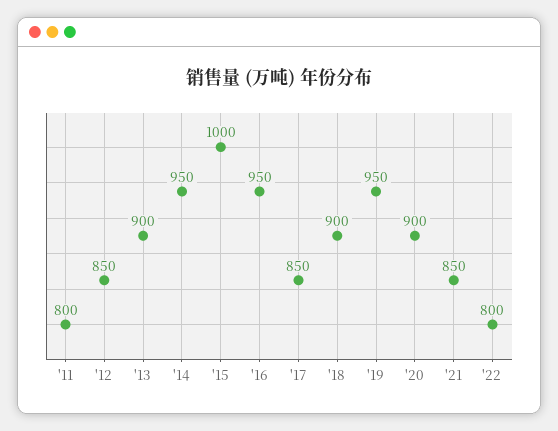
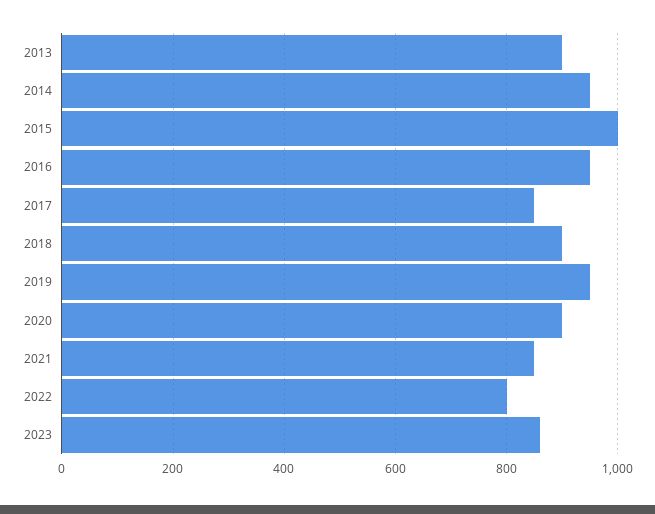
'11: 800 -> none
'12: 850 -> none
2023: none -> 860

